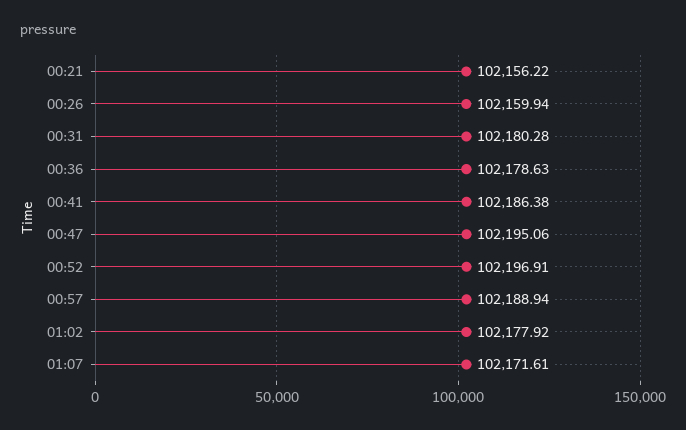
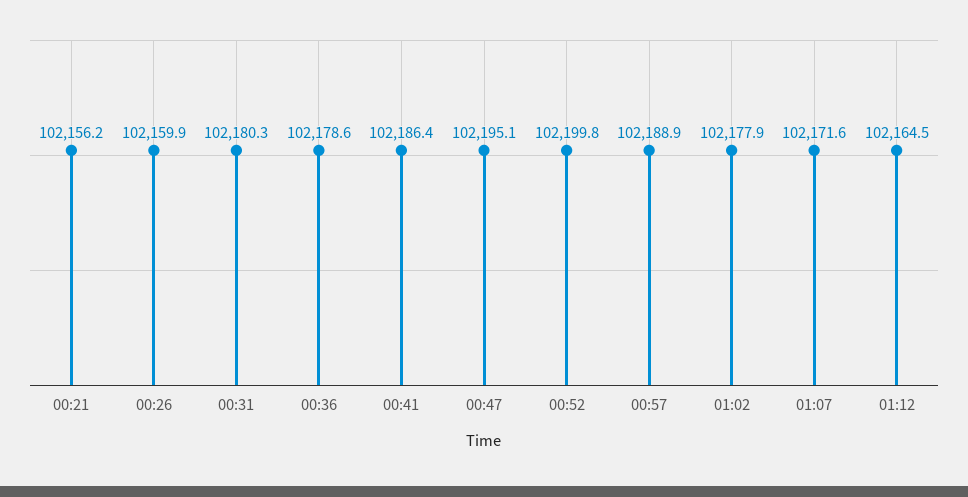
00:52: 102196.91 -> 102199.8
01:12: none -> 102164.5

